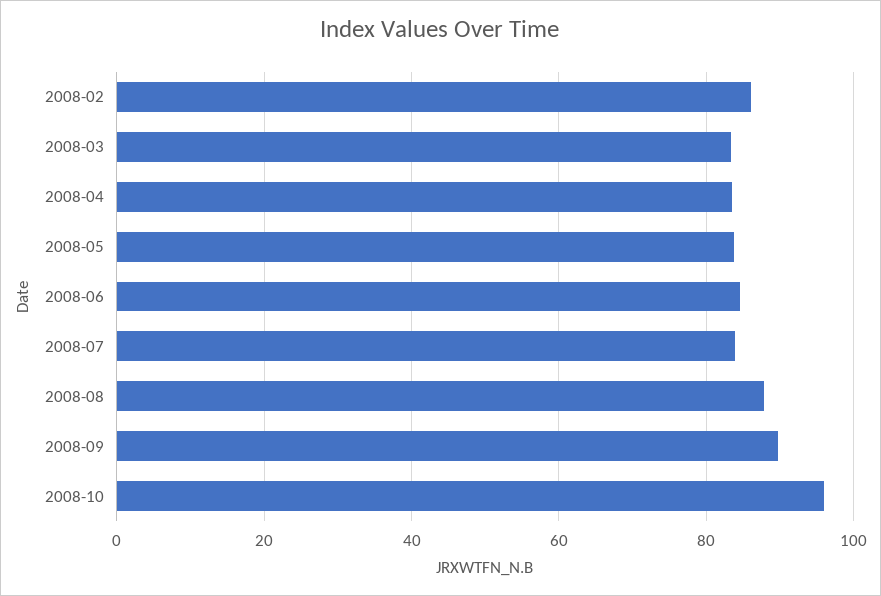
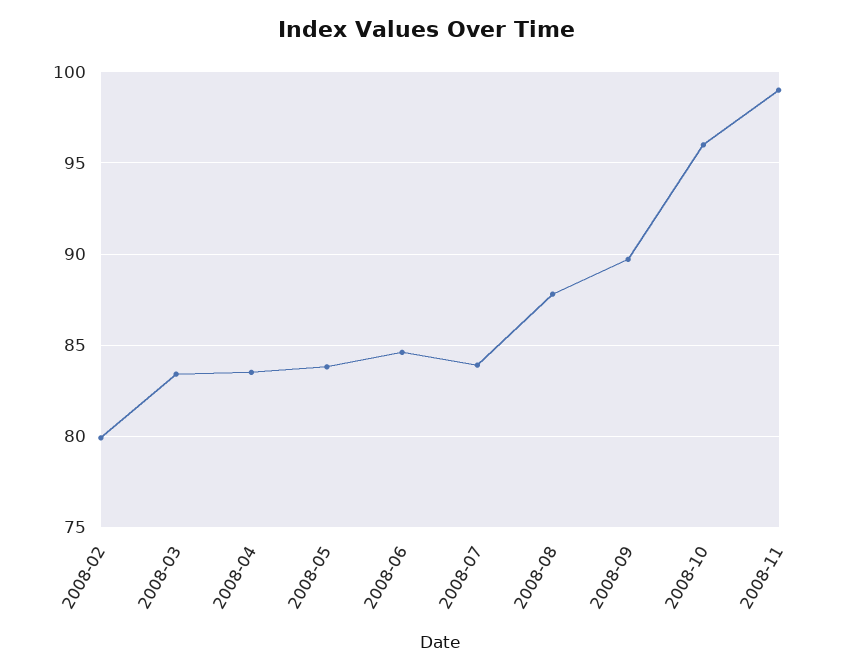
2008-02: 86 -> 80
2008-11: none -> 99

